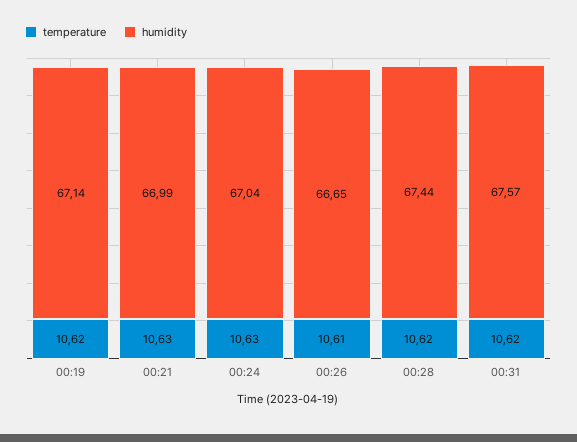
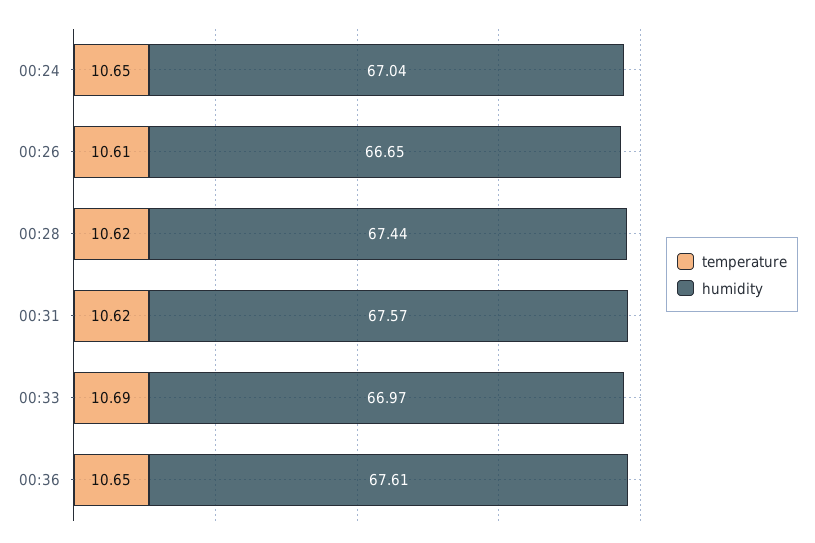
temperature, 00:19: 10.62 -> none
humidity, 00:19: 67.14 -> none
temperature, 00:21: 10.63 -> none
humidity, 00:21: 66.99 -> none
temperature, 00:24: 10.63 -> 10.65
temperature, 00:33: none -> 10.69
humidity, 00:33: none -> 66.97
temperature, 00:36: none -> 10.65
humidity, 00:36: none -> 67.61

